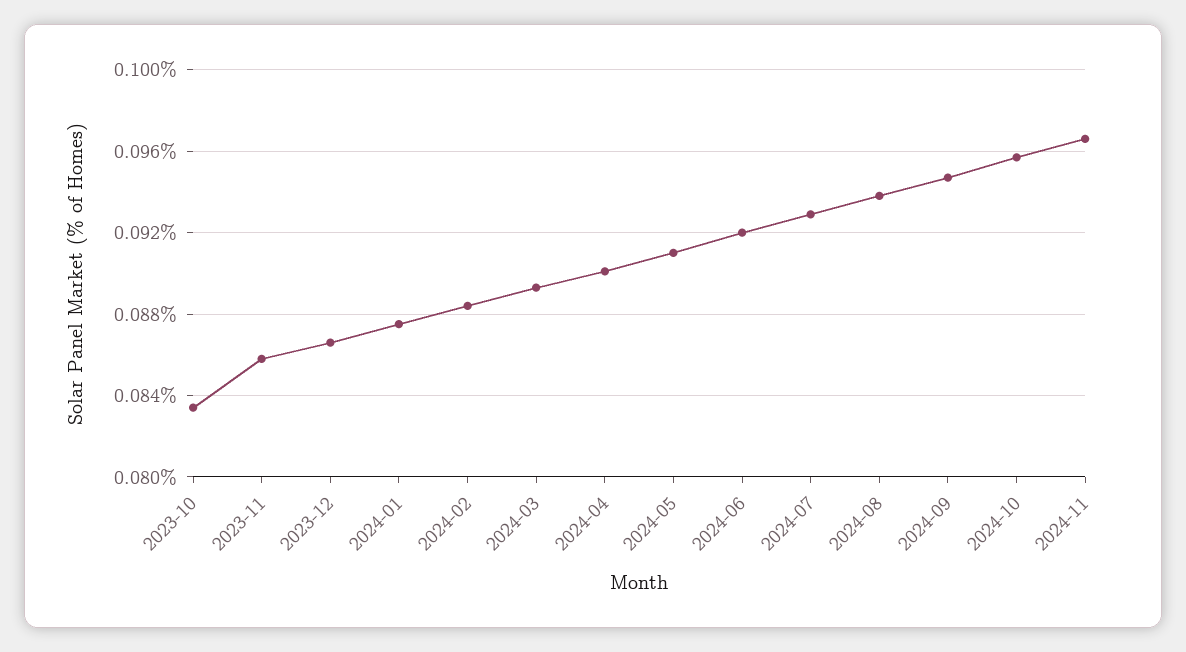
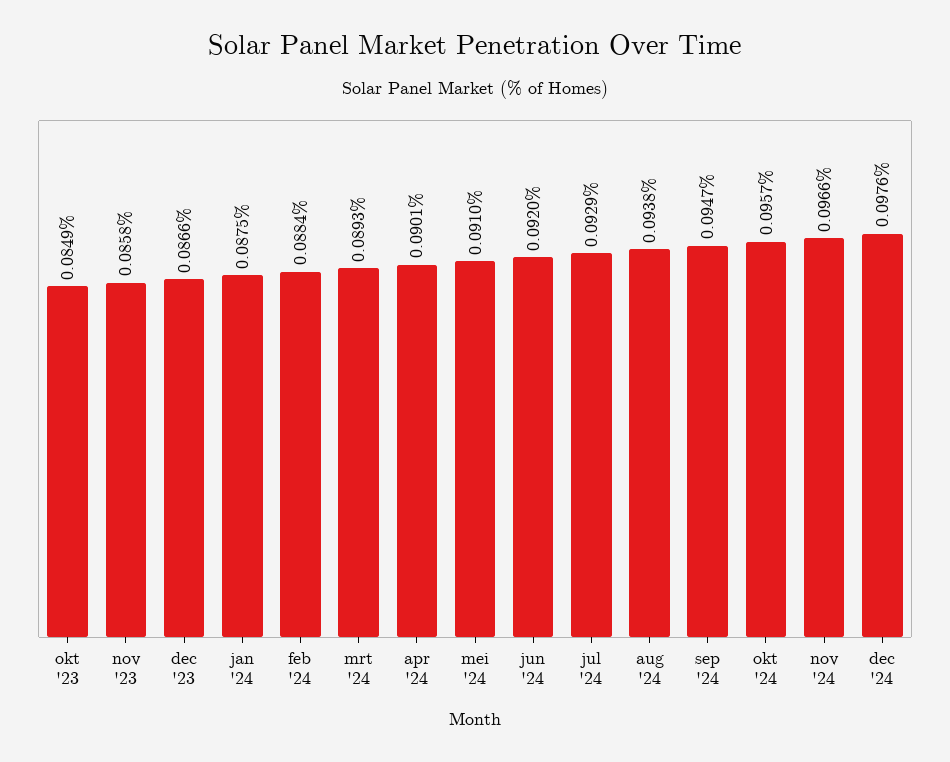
2023-10: 0.0835 -> 0.0849
dec '24: none -> 0.0976

